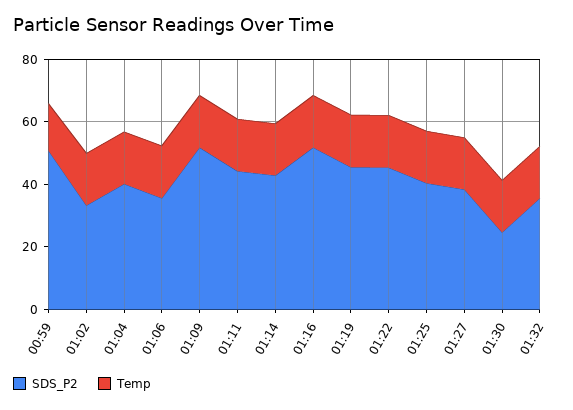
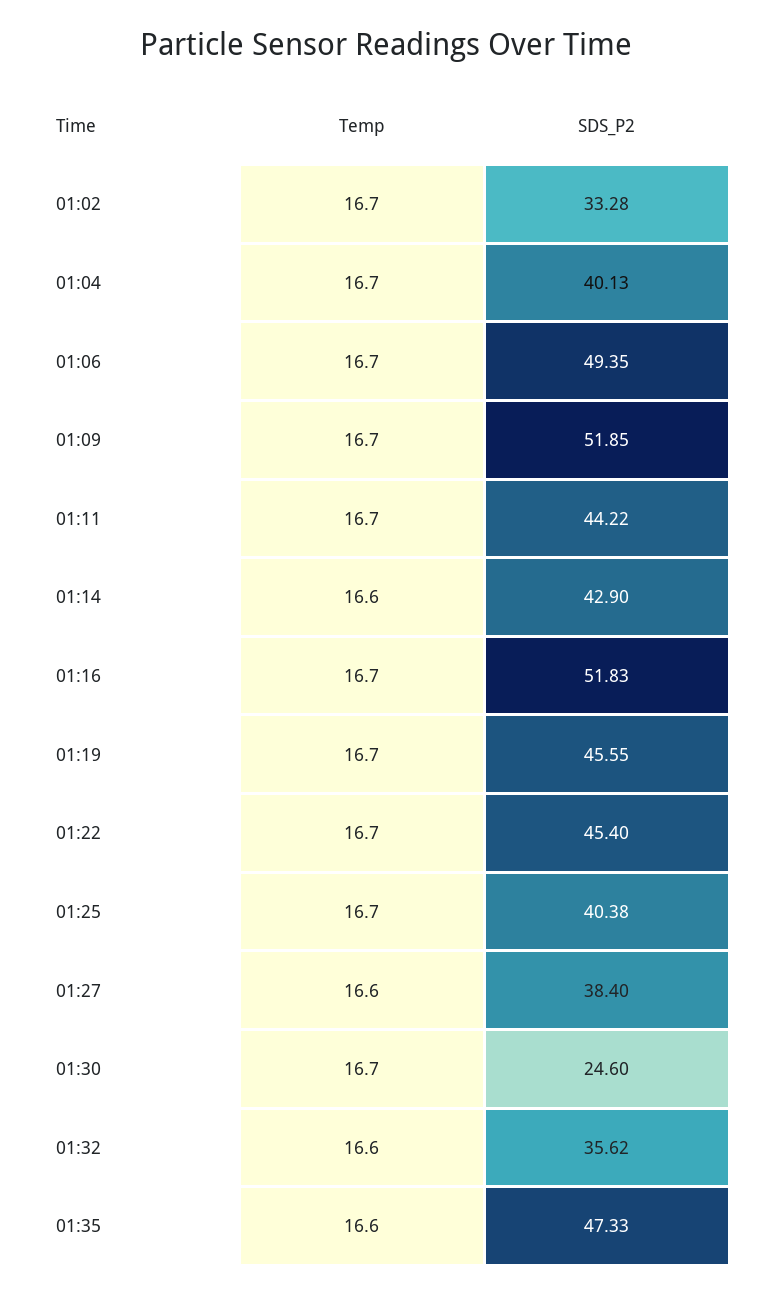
SDS_P2, 00:59: 50 -> none
Temp, 00:59: 15 -> none
SDS_P2, 01:06: 35 -> 49.35
Temp, 01:35: none -> 16.6
SDS_P2, 01:35: none -> 47.33

